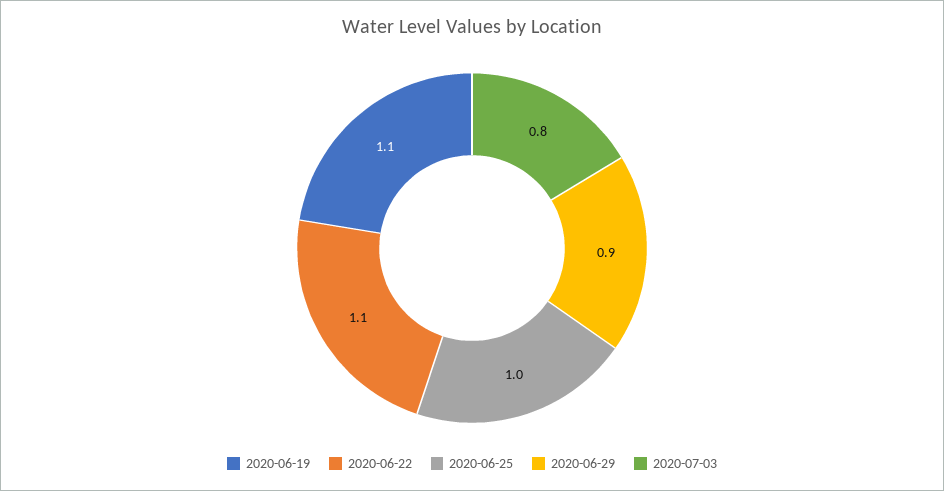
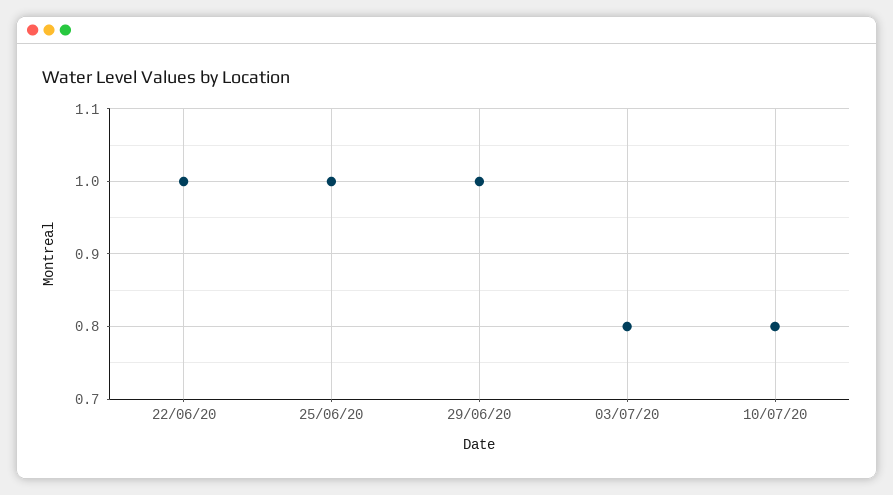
2020-06-19: 1.1 -> none
2020-06-22: 1.1 -> 1
2020-06-29: 0.9 -> 1
10/07/20: none -> 0.8

